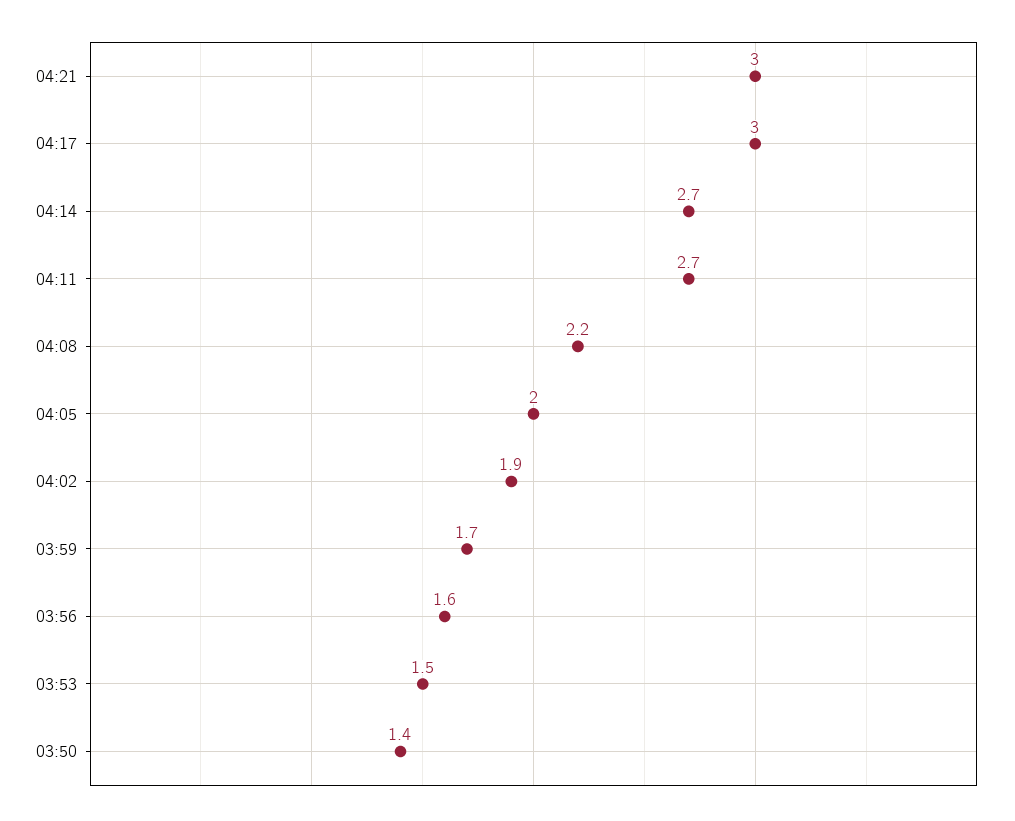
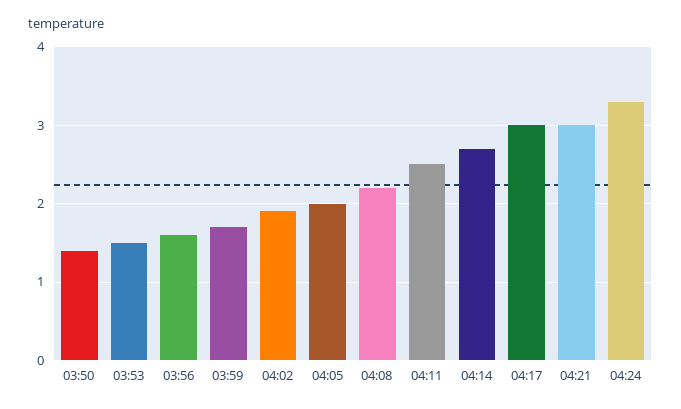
04:11: 2.7 -> 2.5
04:24: none -> 3.3

